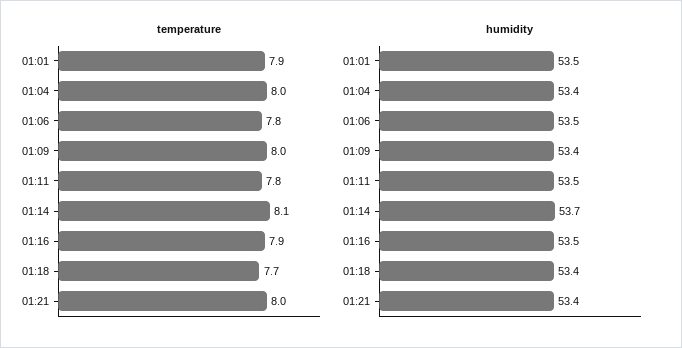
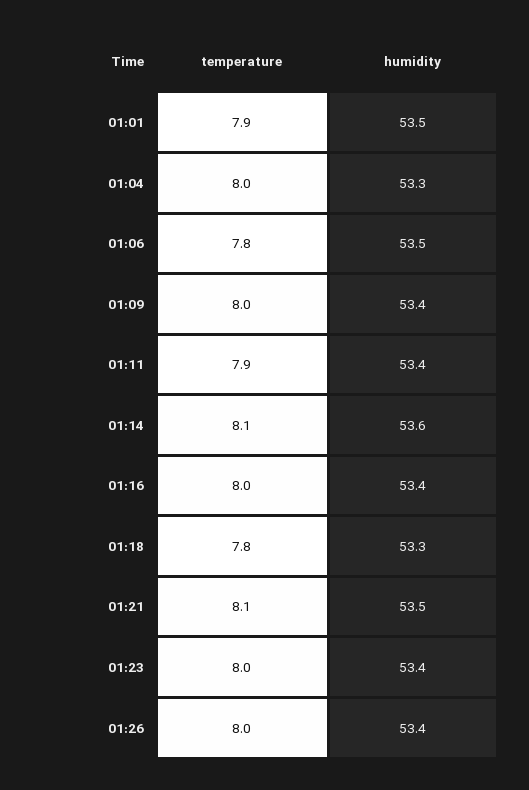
temperature, 01:11: 7.8 -> 7.9
temperature, 01:16: 7.9 -> 8
temperature, 01:18: 7.7 -> 7.8
temperature, 01:21: 8 -> 8.1
humidity, 01:04: 53.4 -> 53.3
humidity, 01:11: 53.5 -> 53.4
humidity, 01:14: 53.7 -> 53.6
humidity, 01:16: 53.5 -> 53.4
humidity, 01:18: 53.4 -> 53.3
humidity, 01:21: 53.4 -> 53.5
temperature, 01:23: none -> 8
humidity, 01:23: none -> 53.4
temperature, 01:26: none -> 8
humidity, 01:26: none -> 53.4

